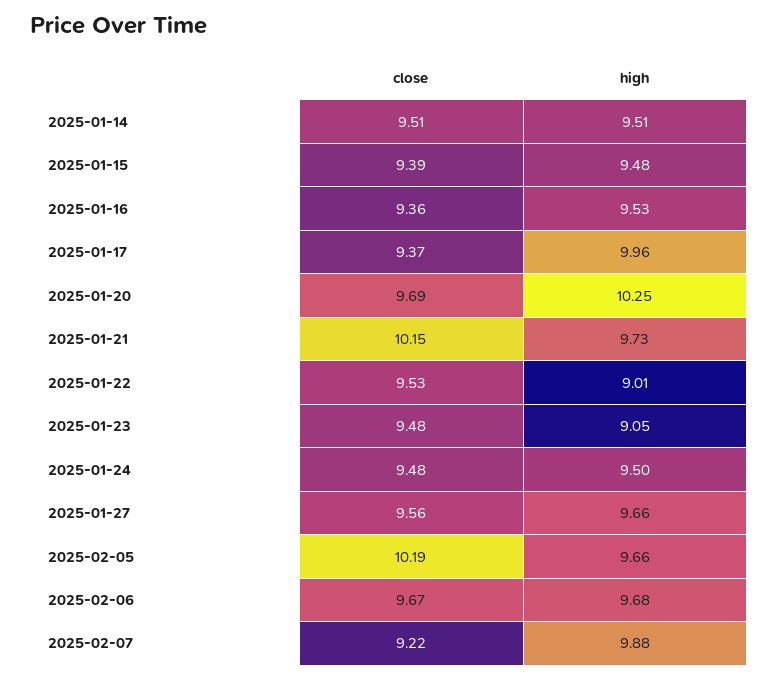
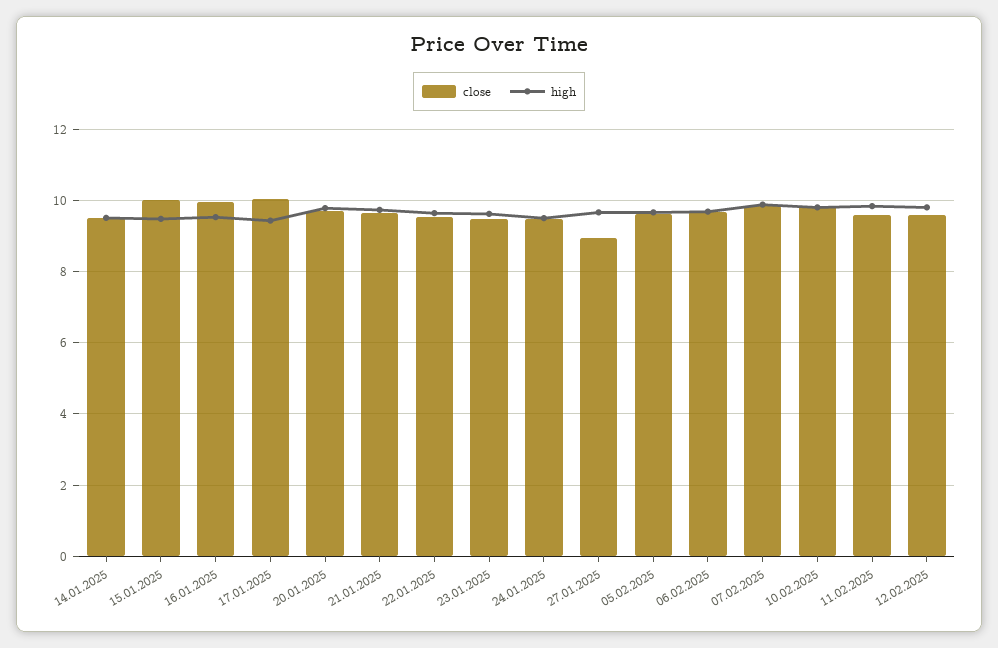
close, 2025-01-15: 9.39 -> 10
close, 2025-01-16: 9.36 -> 10
close, 2025-01-17: 9.37 -> 10
high, 2025-01-17: 9.96 -> 9.4
high, 2025-01-20: 10.25 -> 9.8
close, 2025-01-21: 10.15 -> 9.6
high, 2025-01-22: 9.01 -> 9.6
high, 2025-01-23: 9.05 -> 9.6
close, 2025-01-27: 9.56 -> 9
close, 2025-02-05: 10.19 -> 9.6
close, 2025-02-07: 9.22 -> 9.8
close, 10.02.2025: none -> 9.8
high, 10.02.2025: none -> 9.8
close, 11.02.2025: none -> 9.6
high, 11.02.2025: none -> 9.8
close, 12.02.2025: none -> 9.6
high, 12.02.2025: none -> 9.8

